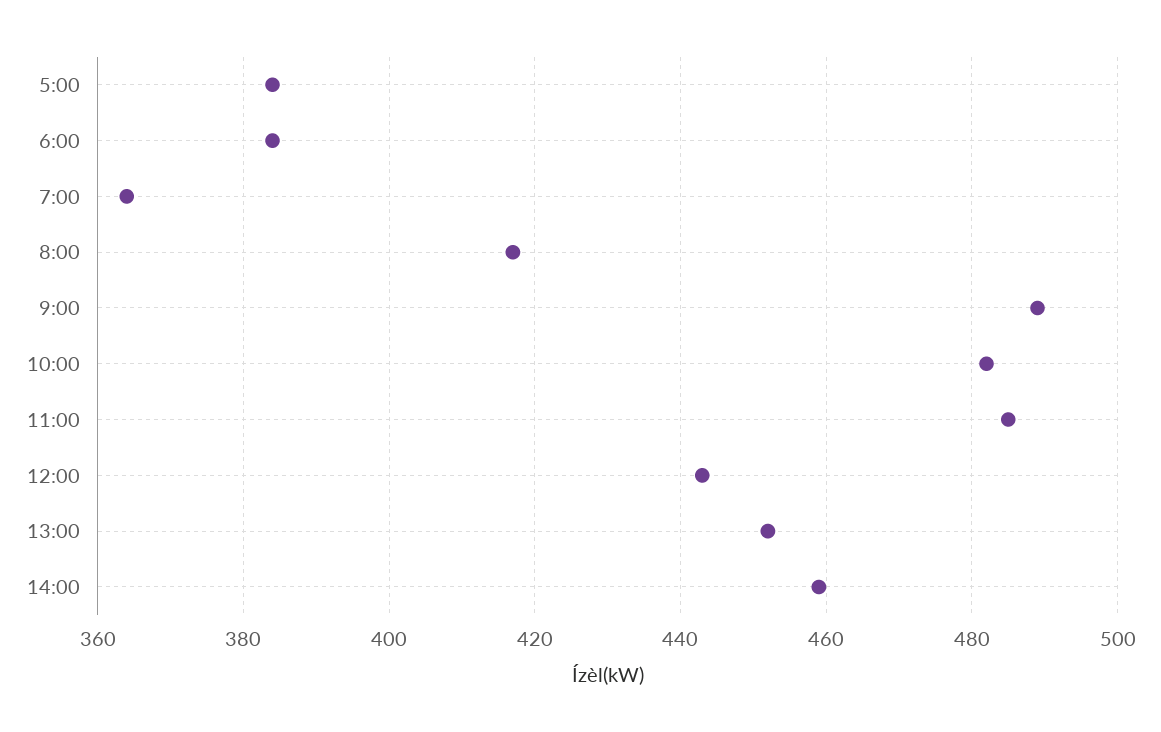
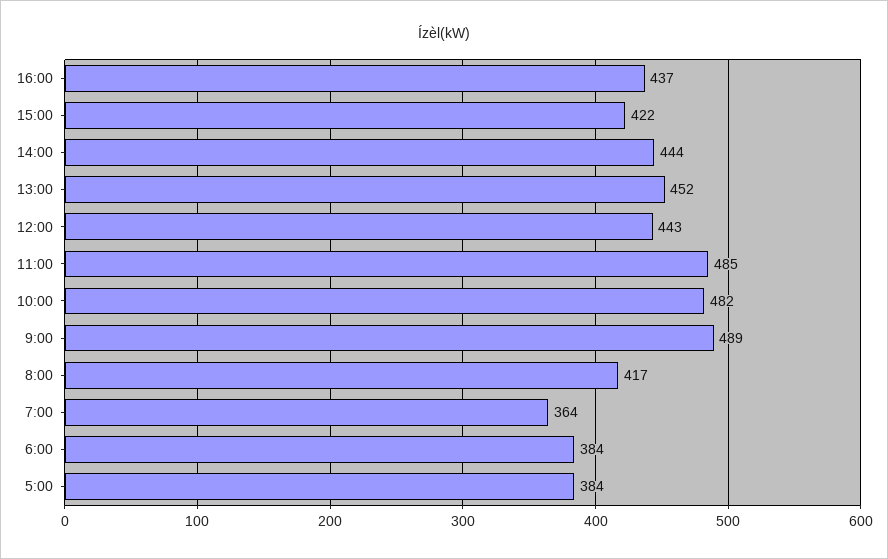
14:00: 460 -> 444
16:00: none -> 437
15:00: none -> 422

